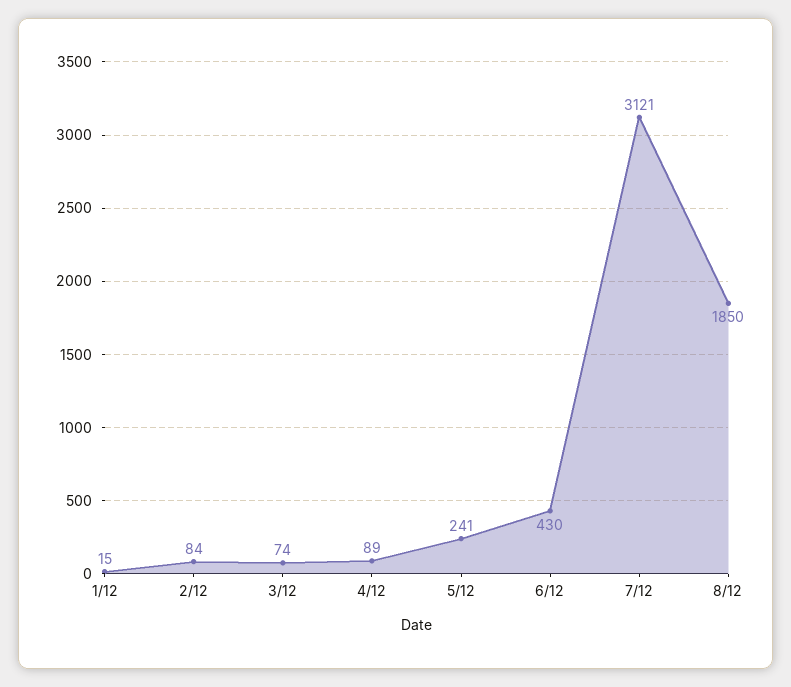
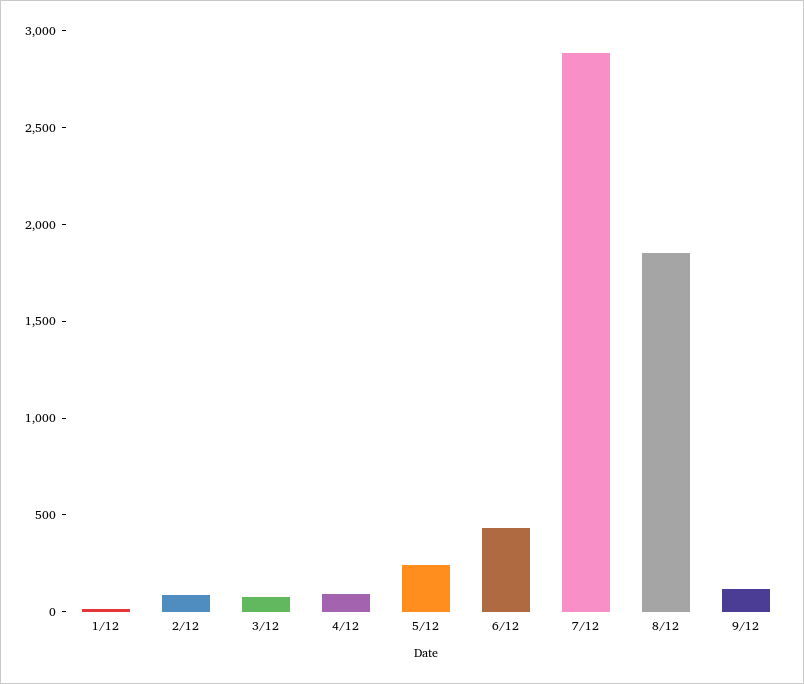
7/12: 3121 -> 2900
9/12: none -> 100

